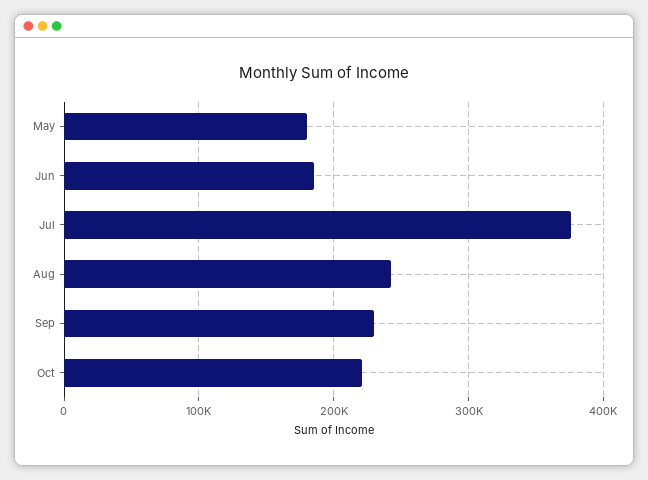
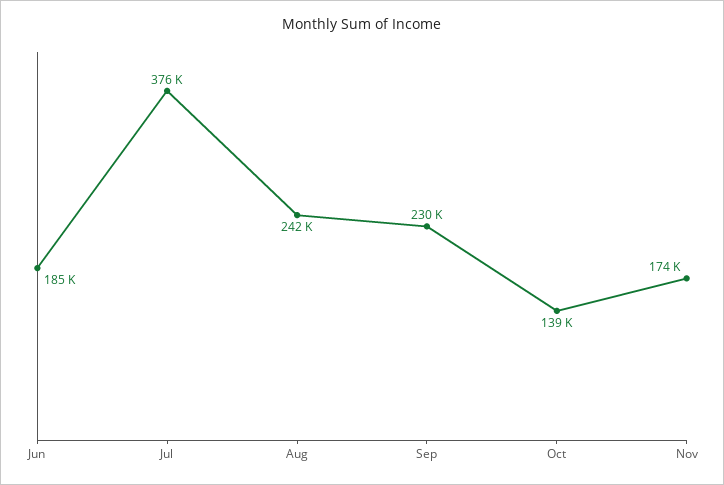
May: 180000 -> none
Oct: 220000 -> 139000
Nov: none -> 174000

